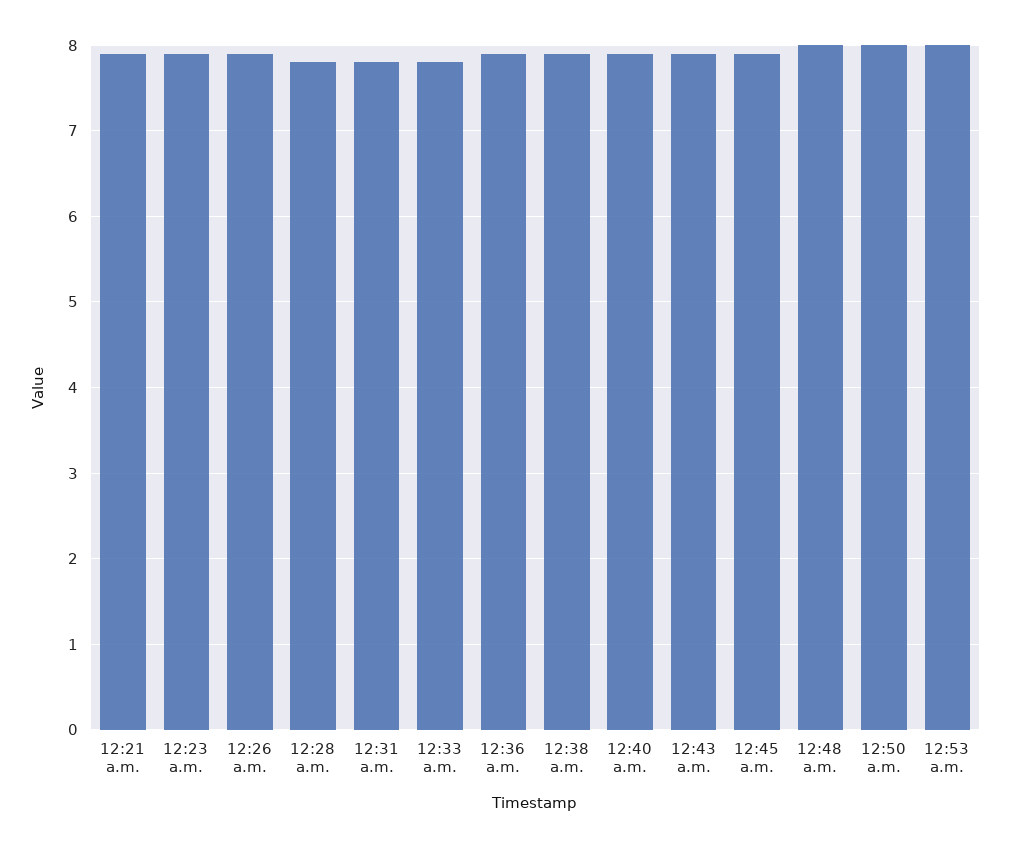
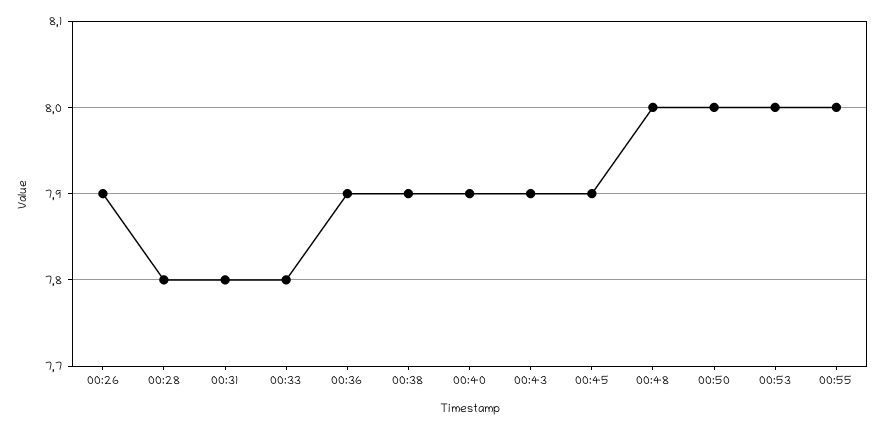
12:21 a.m.: 7.9 -> none
12:23 a.m.: 7.9 -> none
00:55: none -> 8

